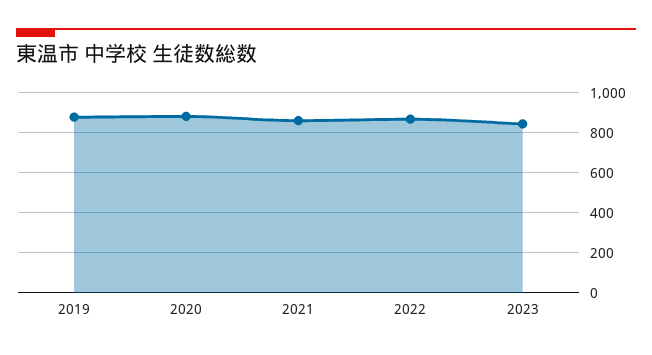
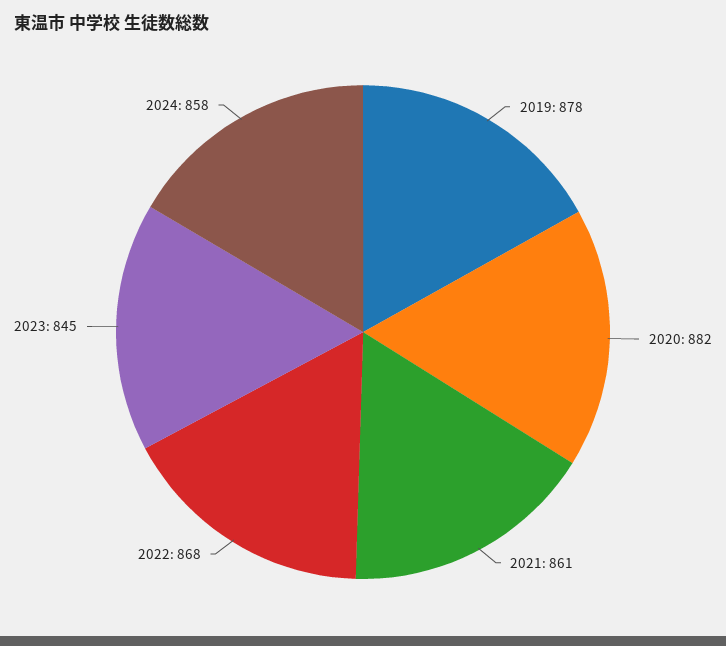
2024: none -> 858

